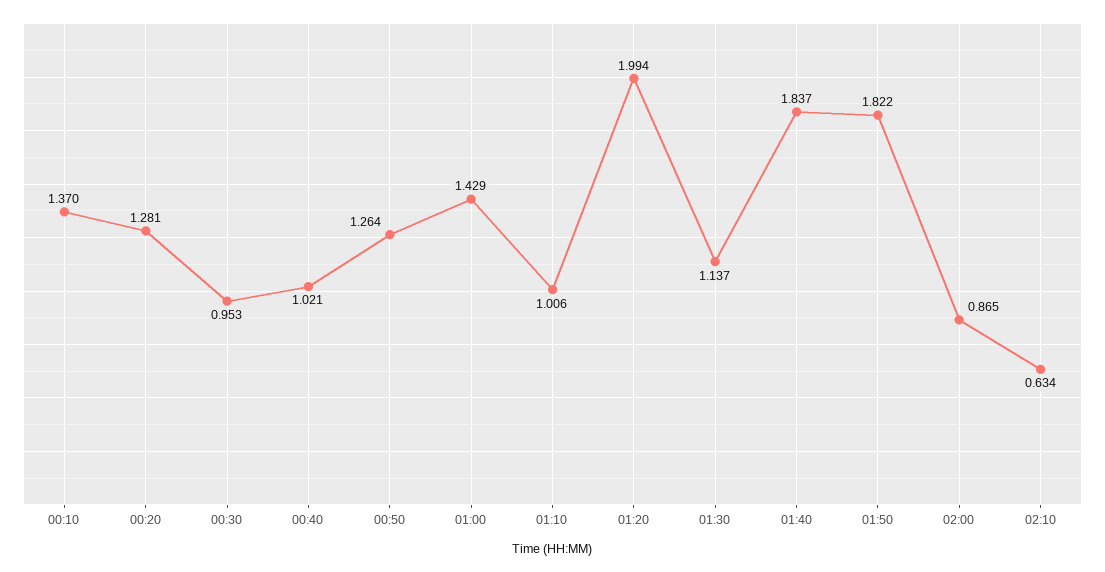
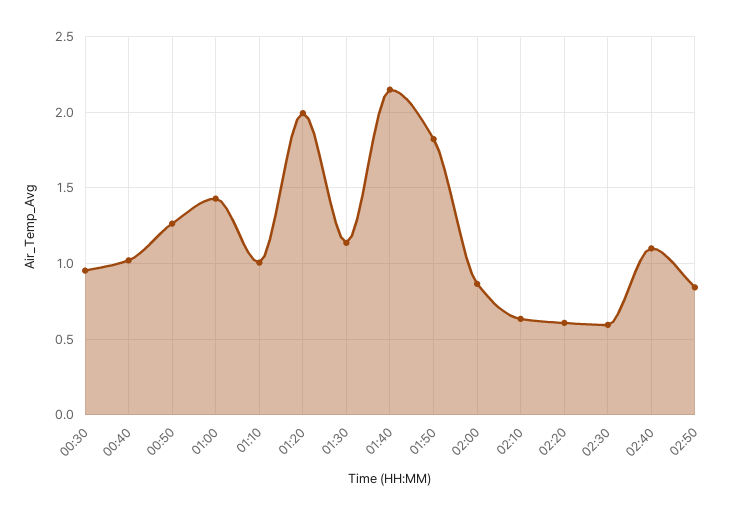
00:10: 1.37 -> none
00:20: 1.281 -> none
01:40: 1.837 -> 2.15
02:20: none -> 0.6
02:30: none -> 0.6
02:40: none -> 1.1
02:50: none -> 0.85

